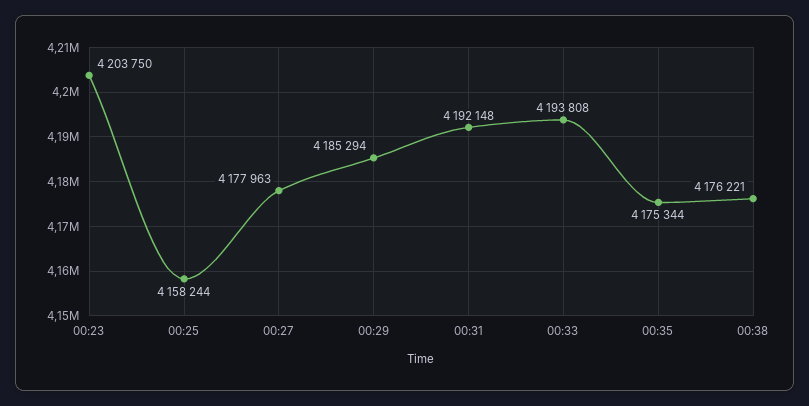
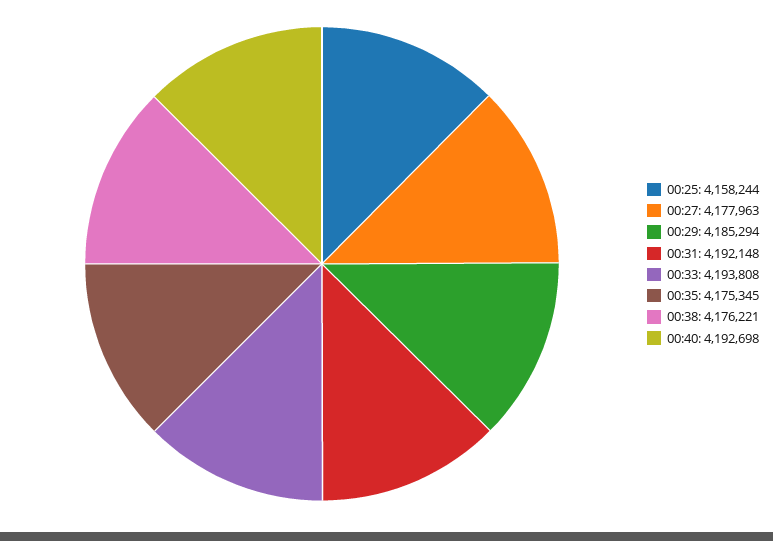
00:23: 4203750 -> none
00:35: 4175344 -> 4175345
00:40: none -> 4192698

